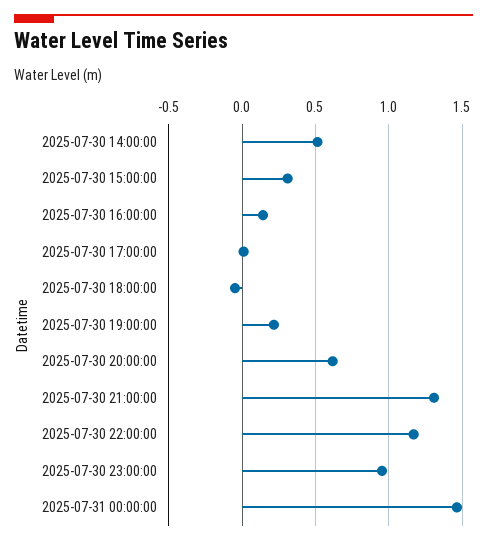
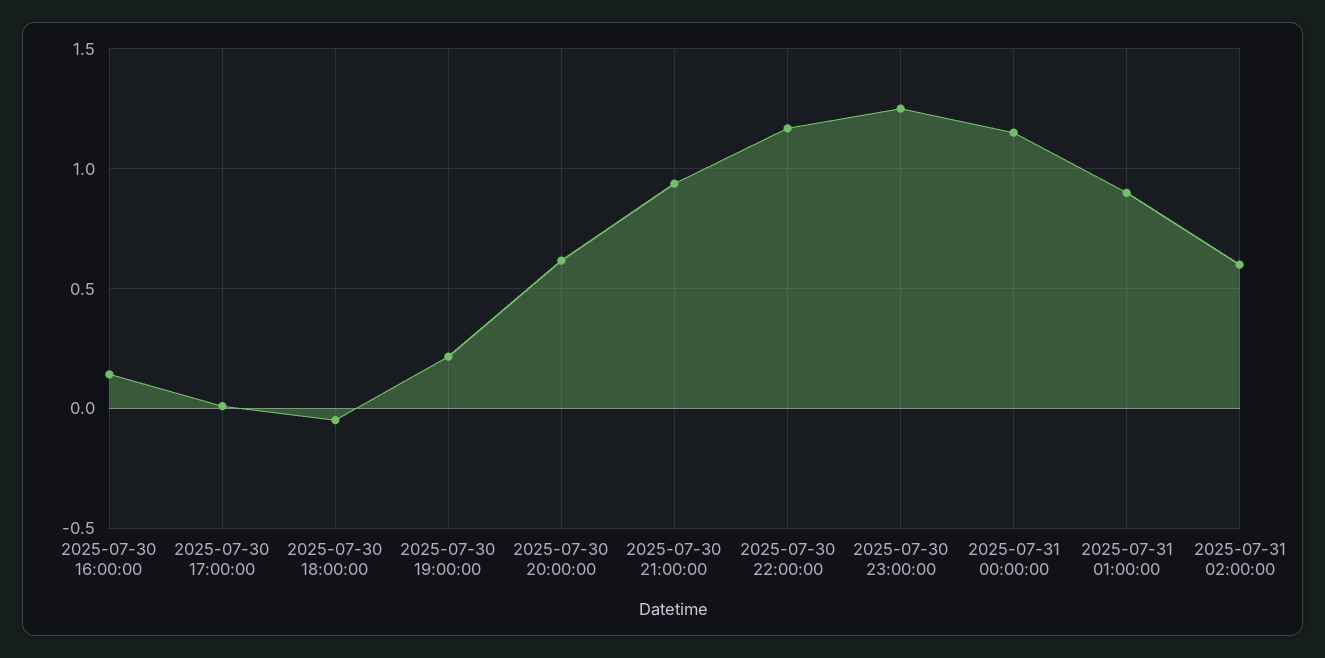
2025-07-30 14:00:00: 0.5 -> none
2025-07-30 15:00:00: 0.3 -> none
2025-07-30 21:00:00: 1.3 -> 0.95
2025-07-30 23:00:00: 0.95 -> 1.25
2025-07-31 00:00:00: 1.45 -> 1.15
2025-07-31 01:00:00: none -> 0.9
2025-07-31 02:00:00: none -> 0.6

